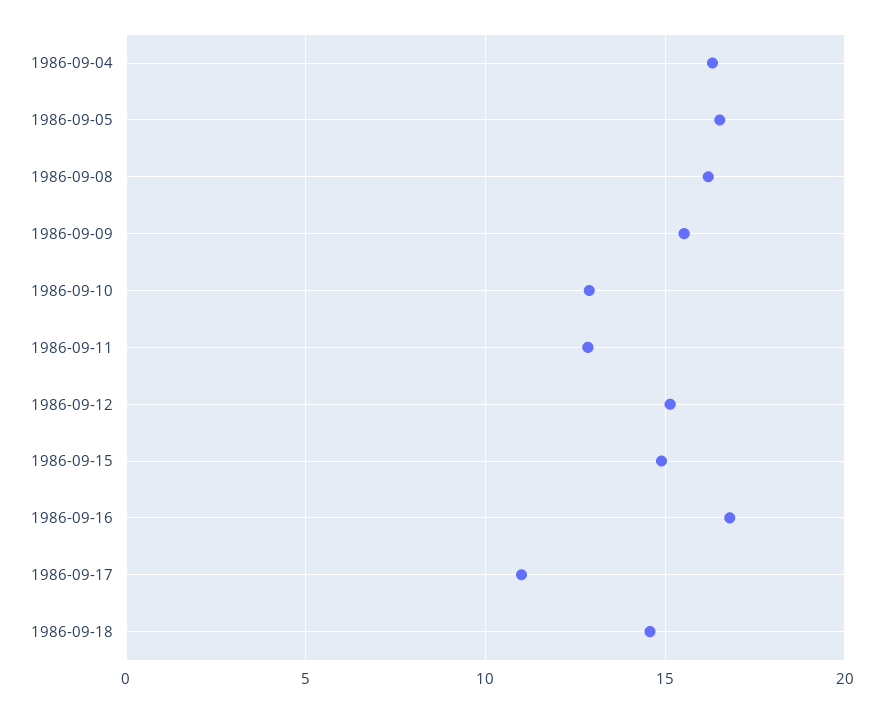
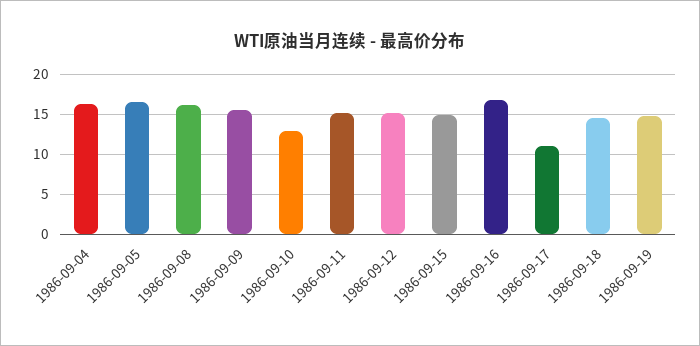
1986-09-11: 13 -> 15
1986-09-19: none -> 15

